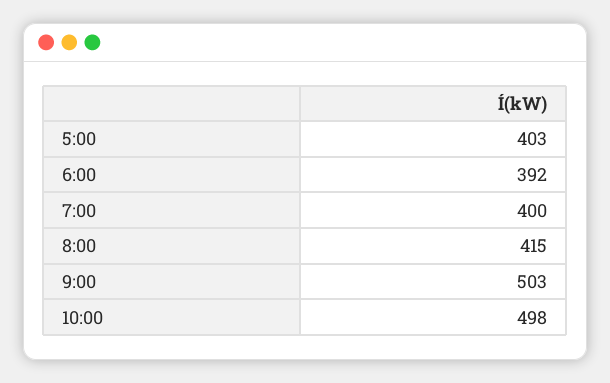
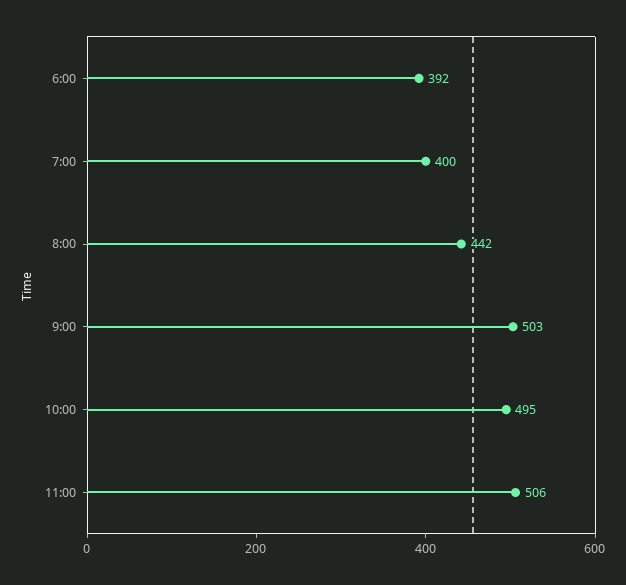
5:00: 403 -> none
8:00: 415 -> 442
10:00: 498 -> 495
11:00: none -> 506

